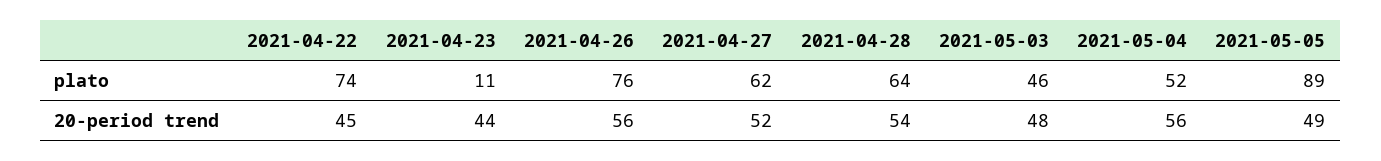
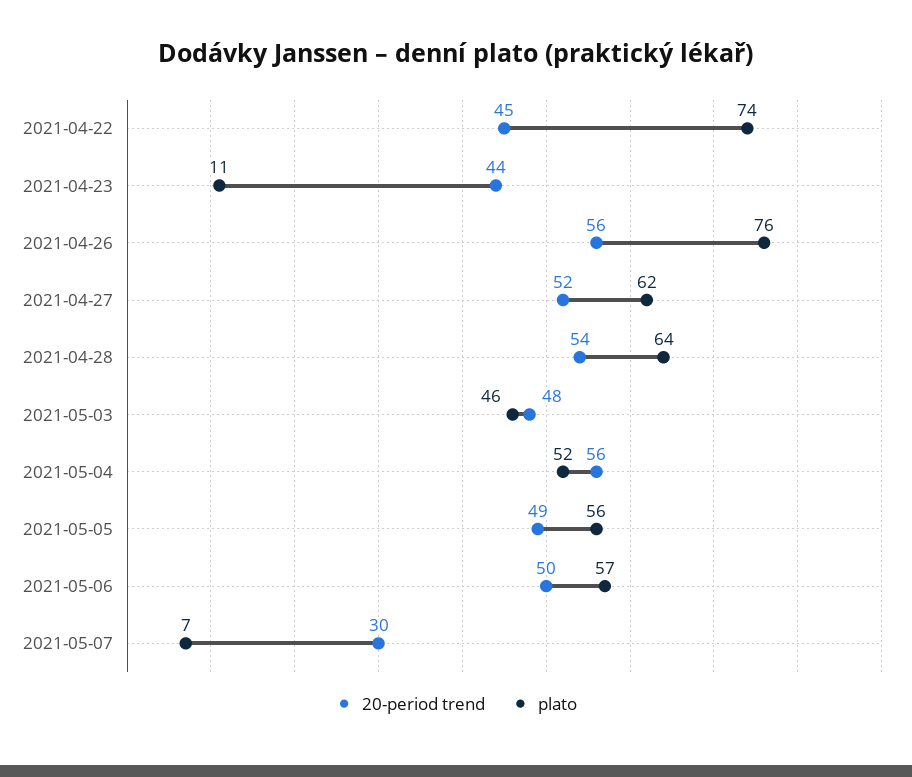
plato, 2021-05-05: 89 -> 56
20-period trend, 2021-05-06: none -> 50
plato, 2021-05-06: none -> 57
20-period trend, 2021-05-07: none -> 30
plato, 2021-05-07: none -> 7

